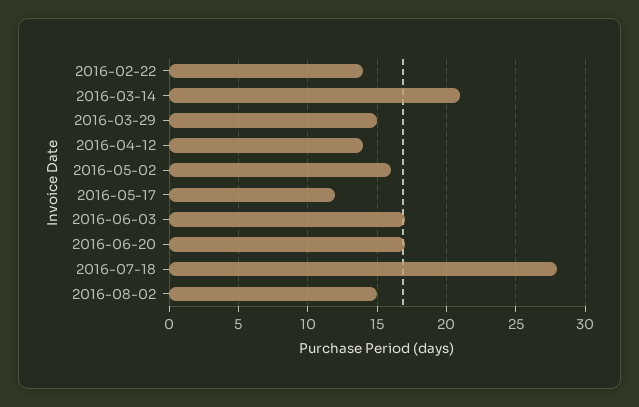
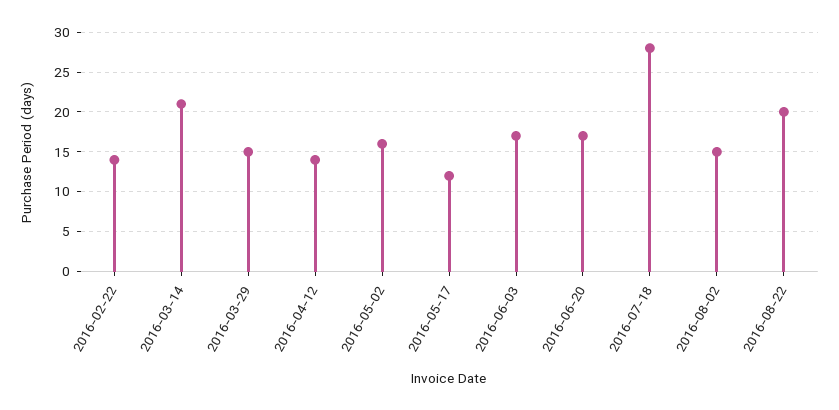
2016-08-22: none -> 20

